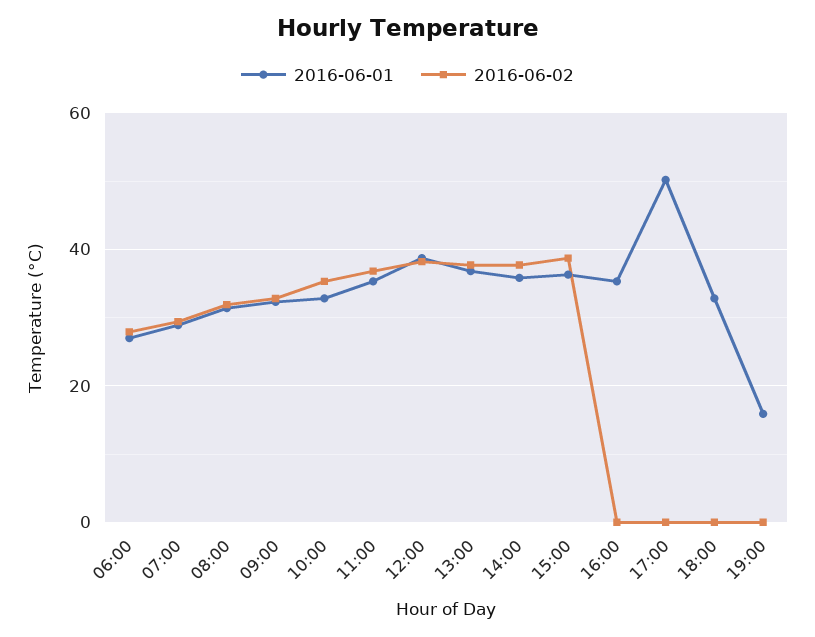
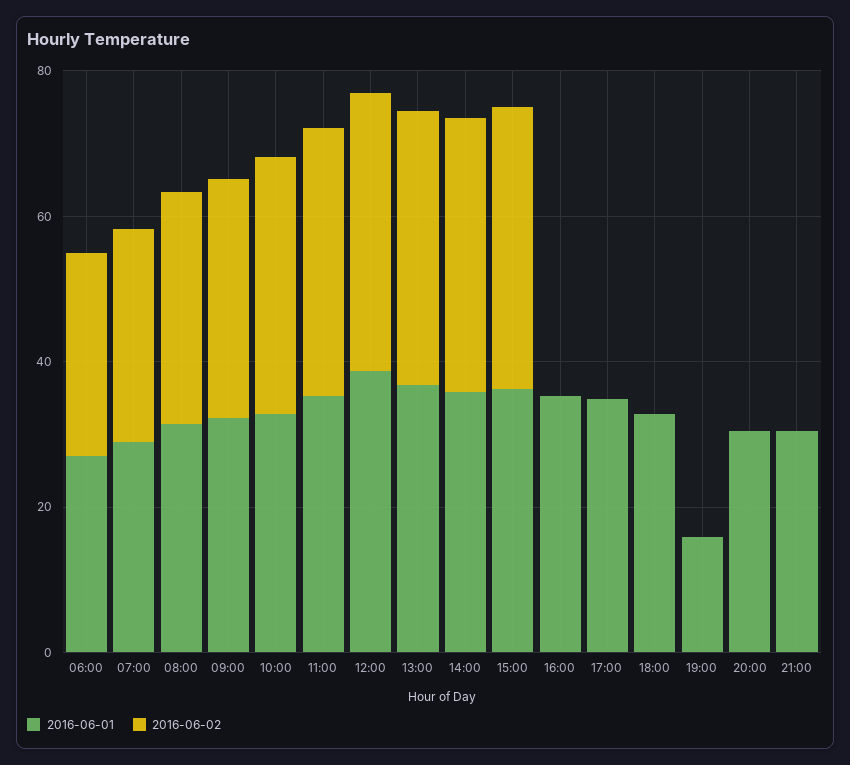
2016-06-01, 17:00: 50 -> 35
2016-06-01, 20:00: none -> 30
2016-06-02, 20:00: none -> 0
2016-06-01, 21:00: none -> 30
2016-06-02, 21:00: none -> 0

